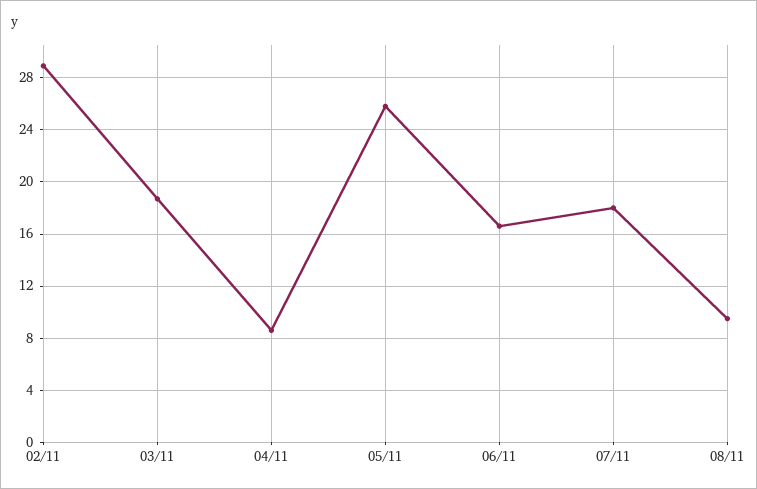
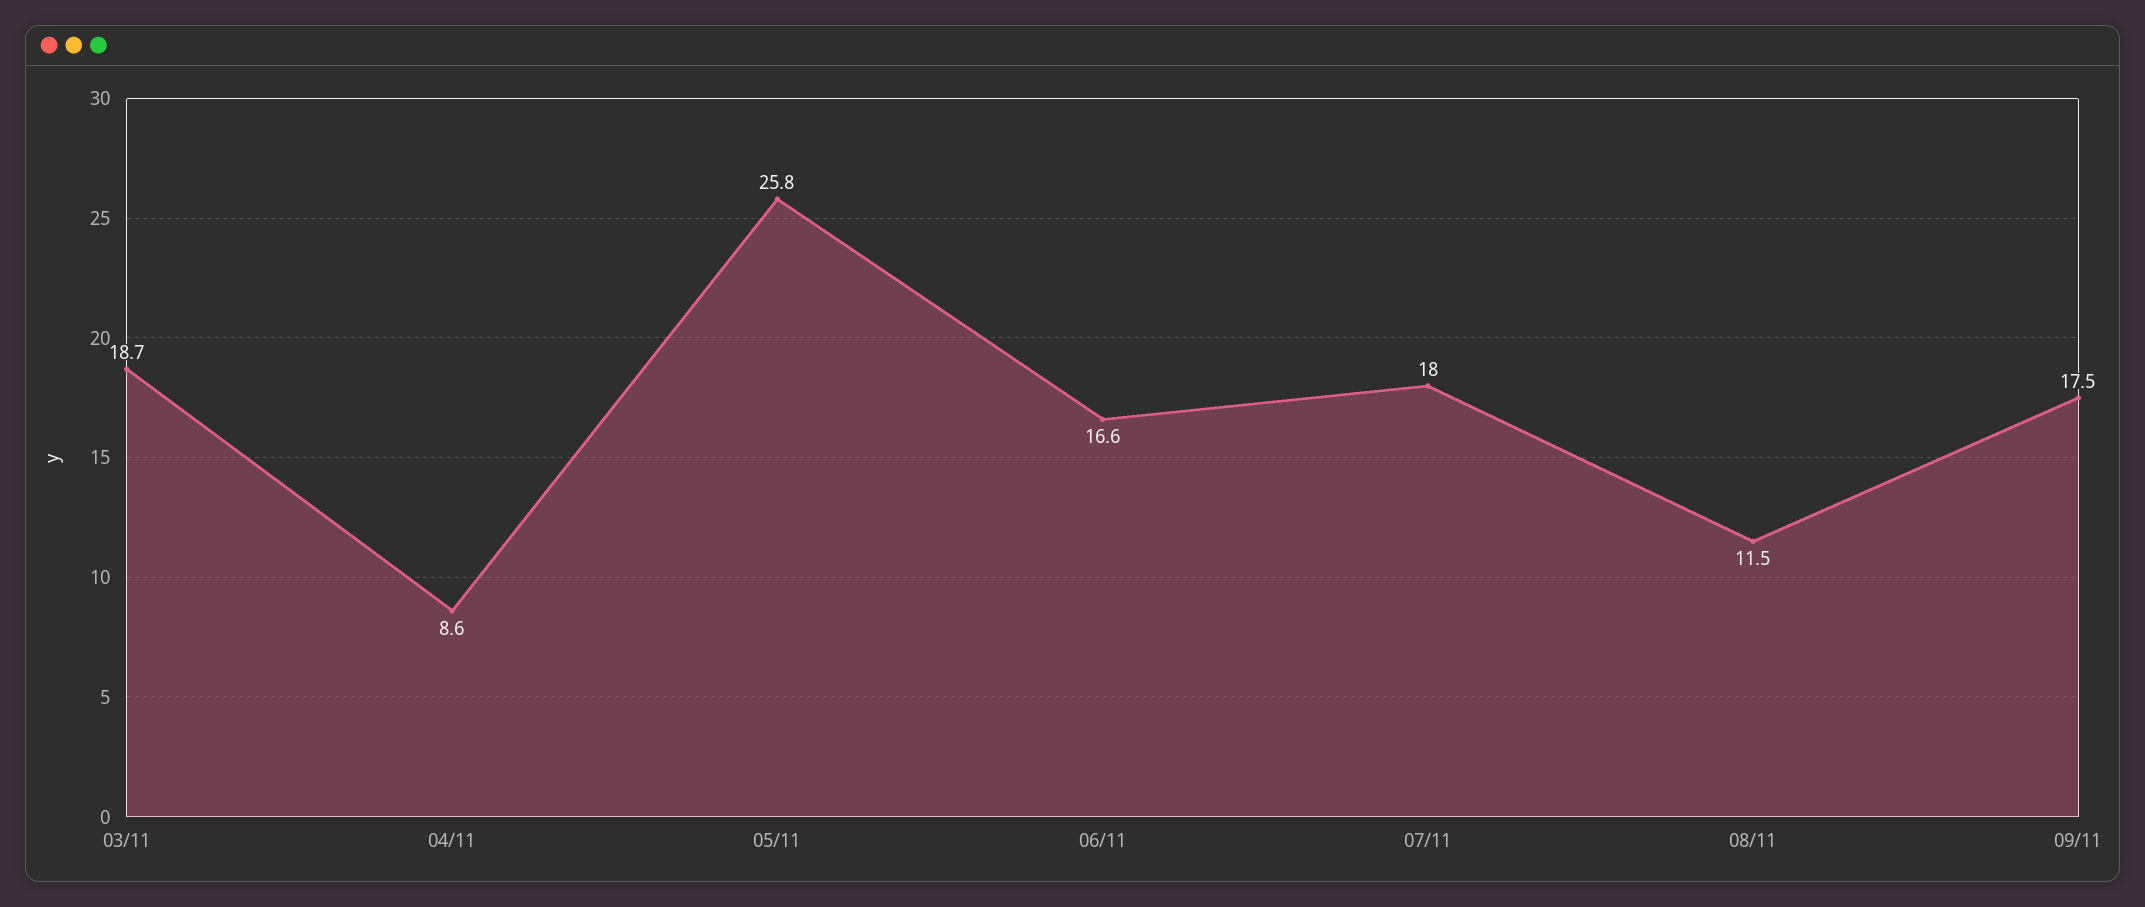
02/11: 29 -> none
08/11: 9.5 -> 11.5
09/11: none -> 17.5

